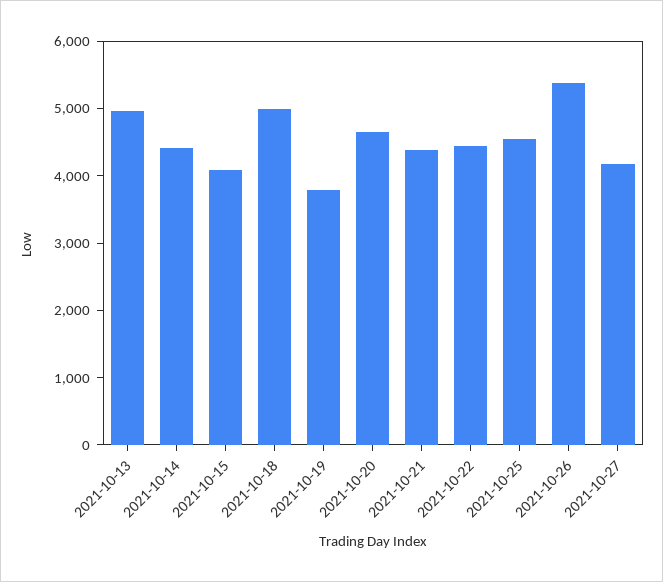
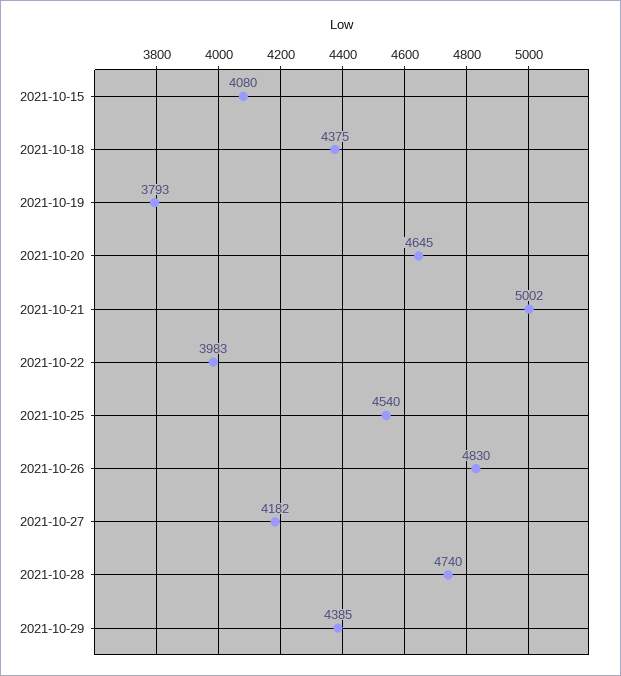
2021-10-13: 5000 -> none
2021-10-14: 4400 -> none
2021-10-18: 5000 -> 4375
2021-10-21: 4400 -> 5002
2021-10-22: 4400 -> 3983
2021-10-26: 5400 -> 4830
2021-10-28: none -> 4740
2021-10-29: none -> 4385

